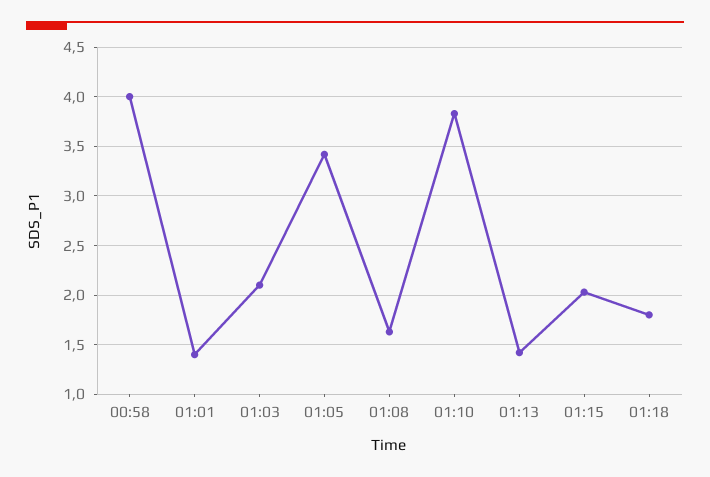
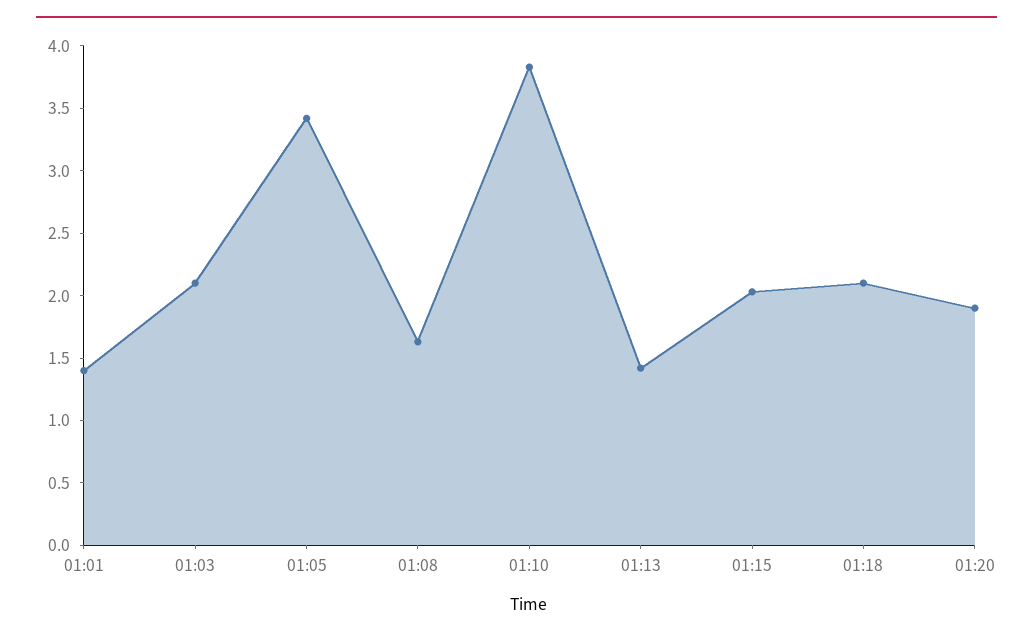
00:58: 4 -> none
01:18: 1.8 -> 2.1
01:20: none -> 1.9

